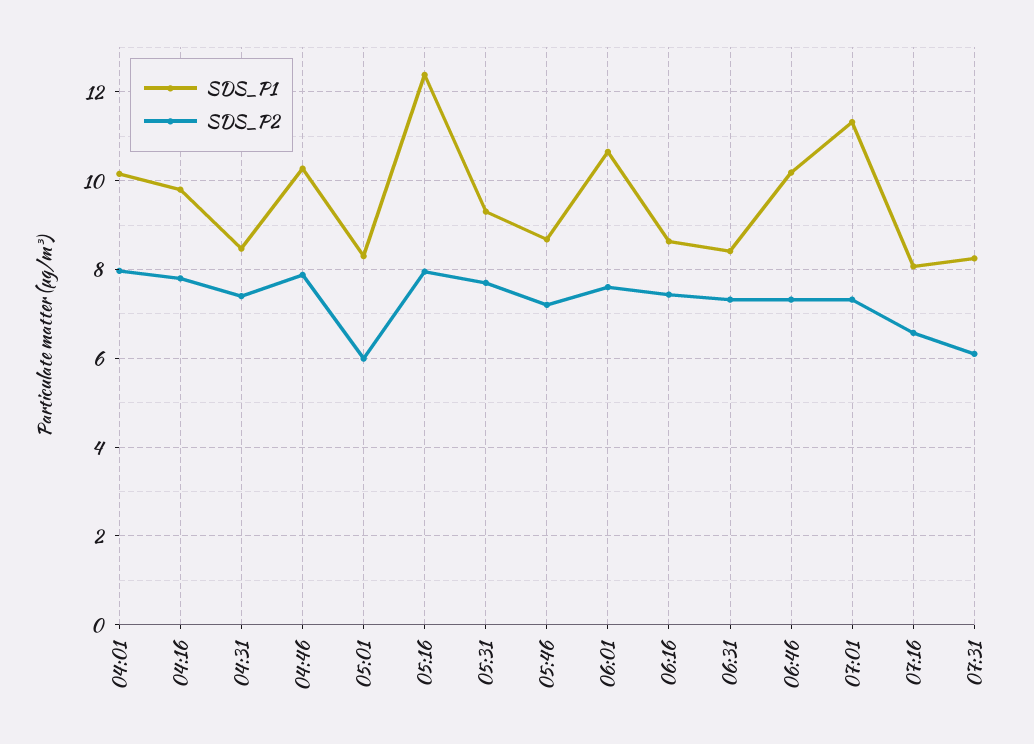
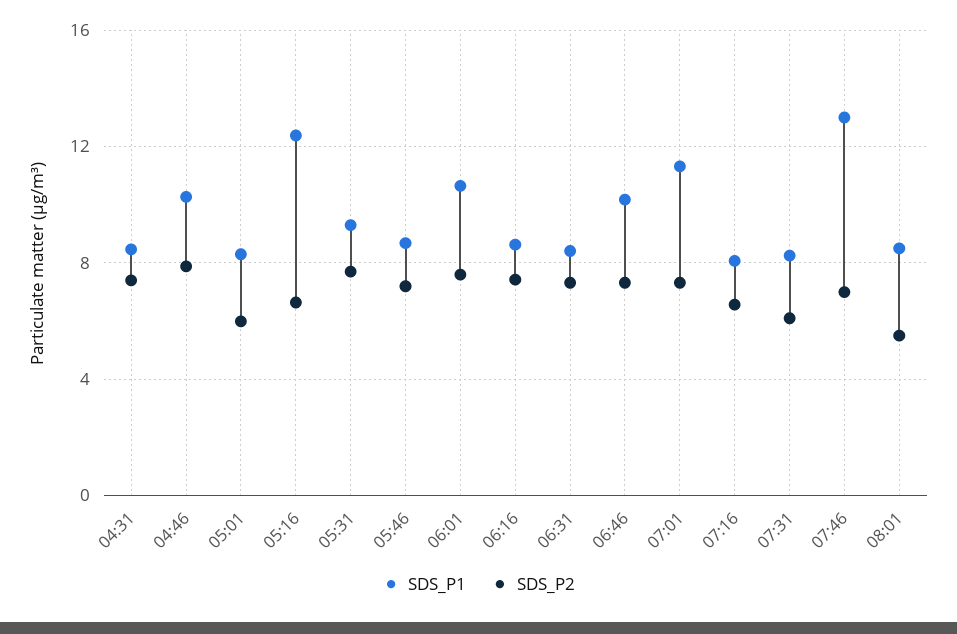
SDS_P1, 04:01: 10.2 -> none
SDS_P2, 04:01: 8 -> none
SDS_P1, 04:16: 9.8 -> none
SDS_P2, 04:16: 7.8 -> none
SDS_P2, 05:16: 8 -> 6.5
SDS_P1, 07:46: none -> 13
SDS_P2, 07:46: none -> 7
SDS_P1, 08:01: none -> 8.5
SDS_P2, 08:01: none -> 5.5

